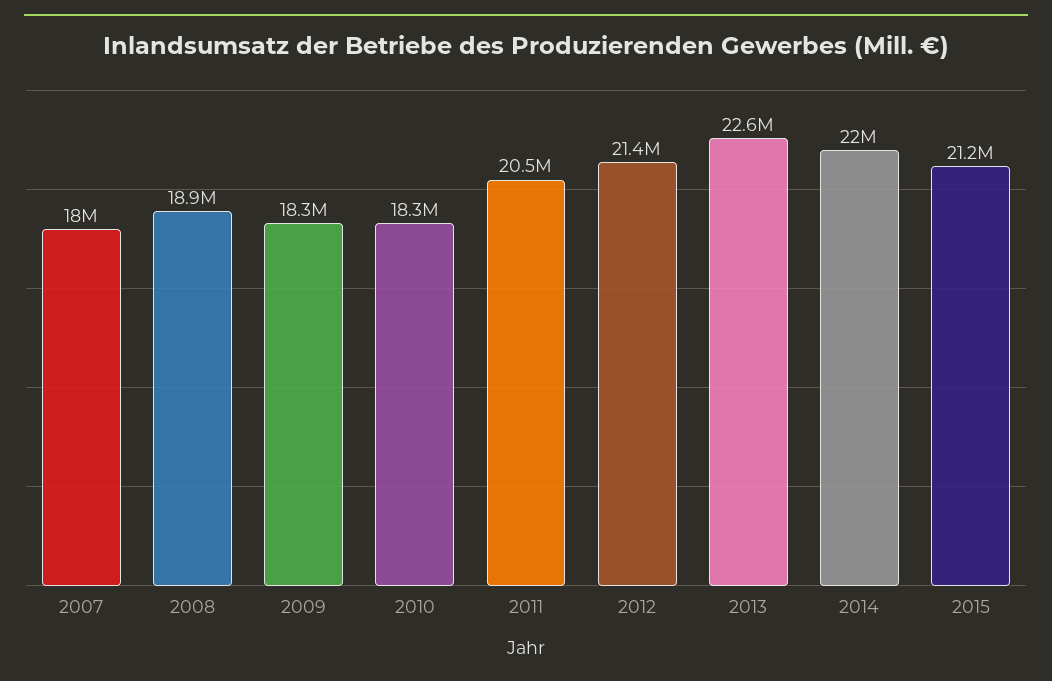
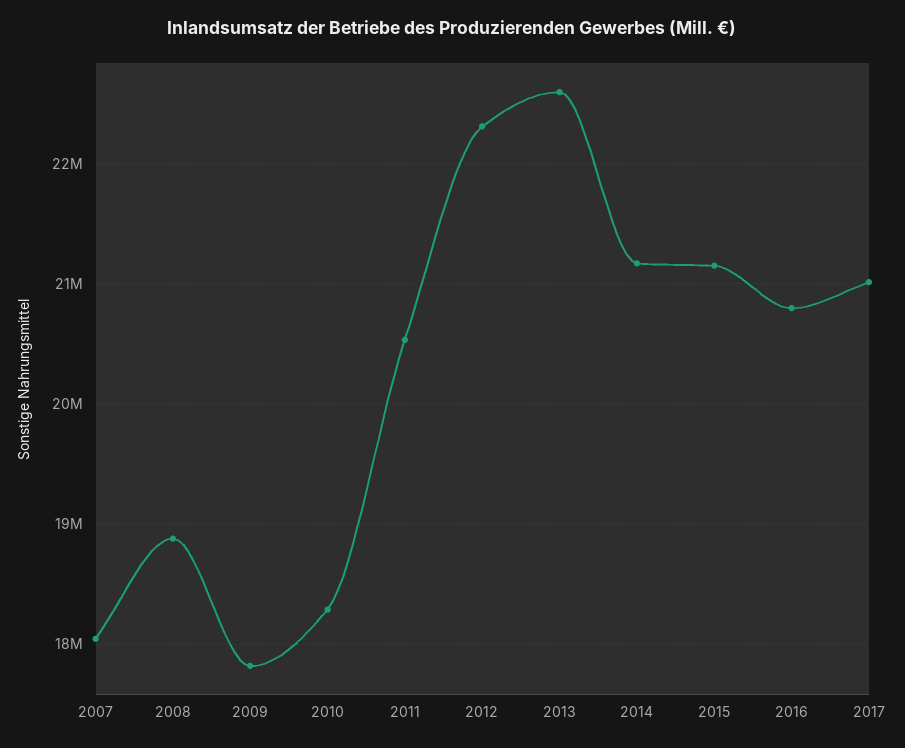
2009: 18300000 -> 17800000
2012: 21400000 -> 22300000
2014: 22000000 -> 21200000
2016: none -> 20800000
2017: none -> 21000000

